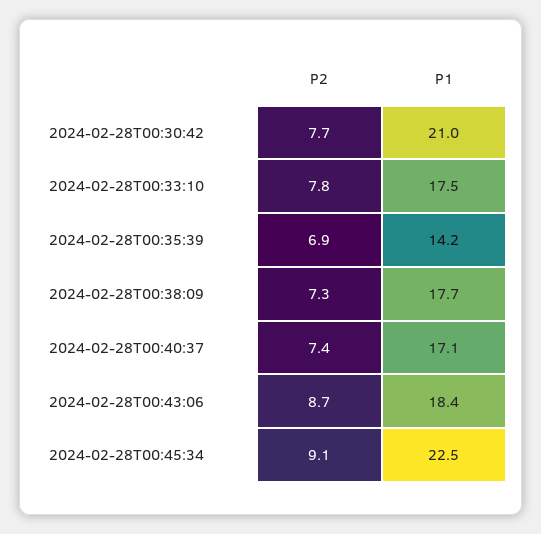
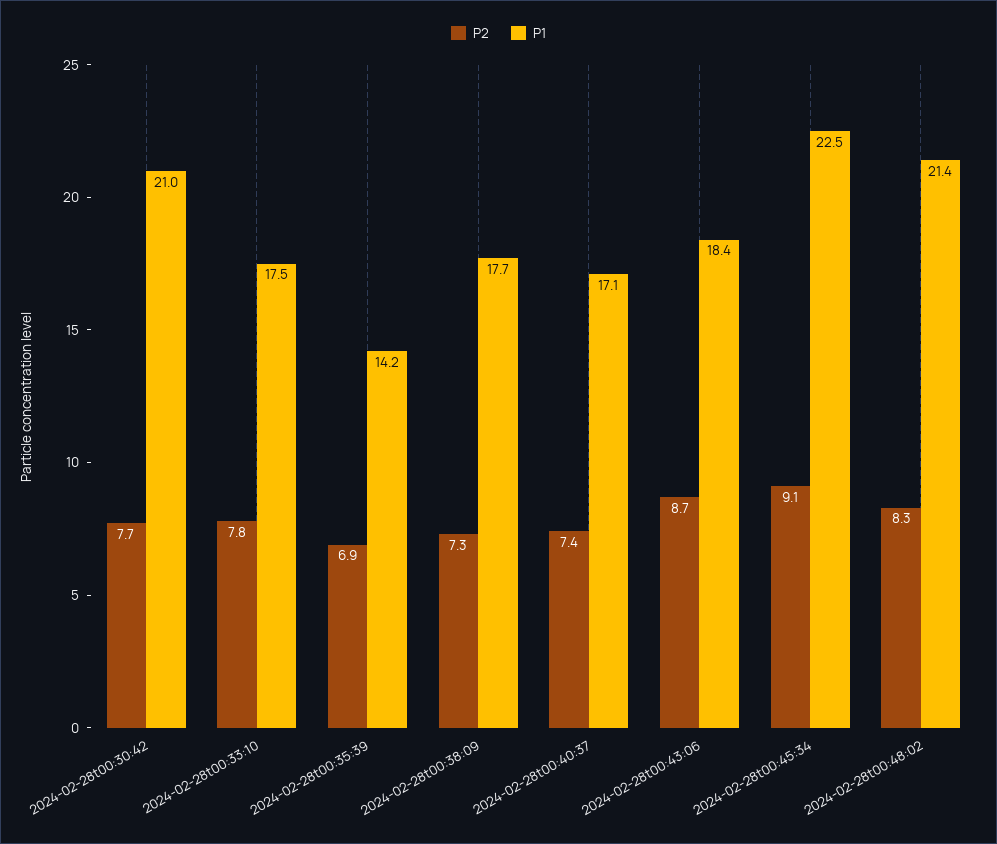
P2, 2024-02-28t00:48:02: none -> 8.3
P1, 2024-02-28t00:48:02: none -> 21.4

